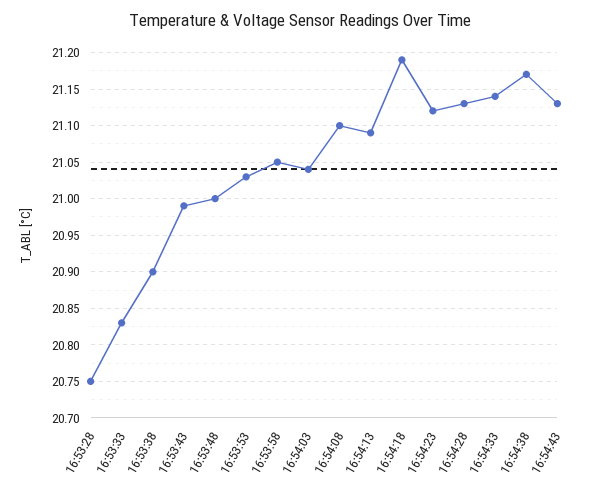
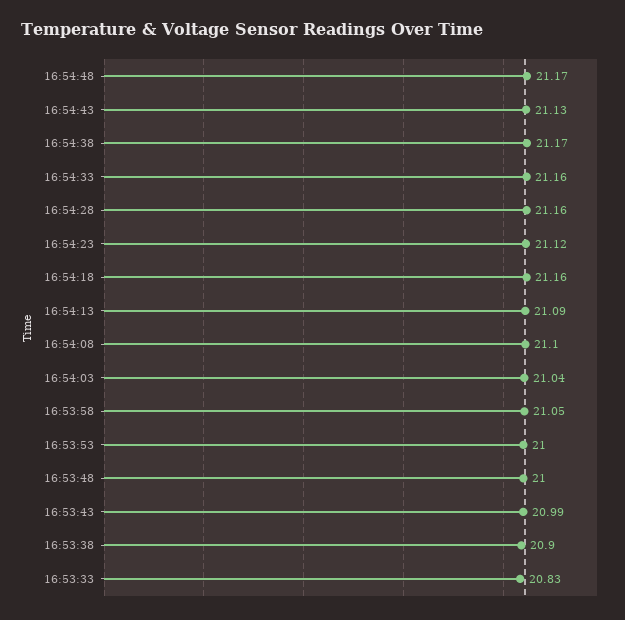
16:53:28: 20.75 -> none
16:53:53: 21.03 -> 21
16:54:18: 21.19 -> 21.16
16:54:28: 21.13 -> 21.16
16:54:33: 21.14 -> 21.16
16:54:48: none -> 21.17

